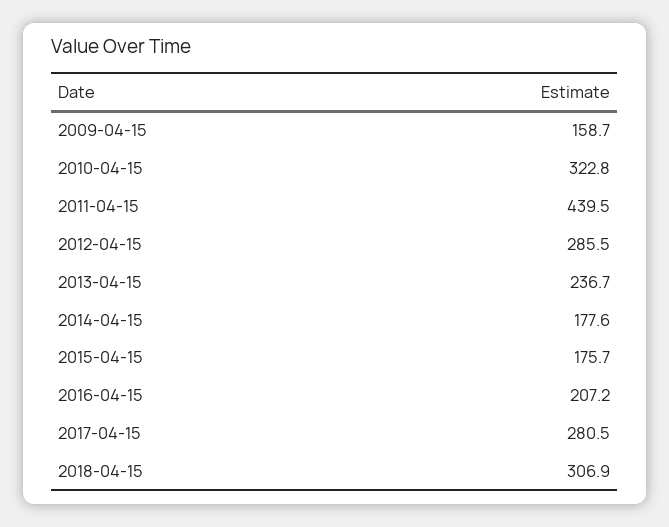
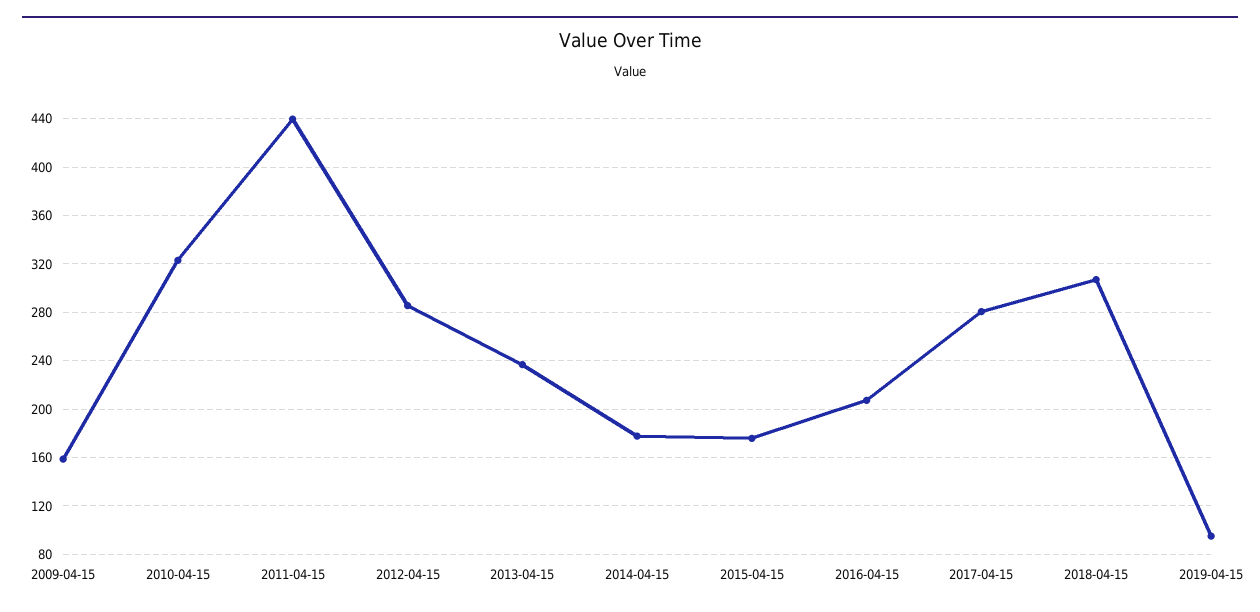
2019-04-15: none -> 95

